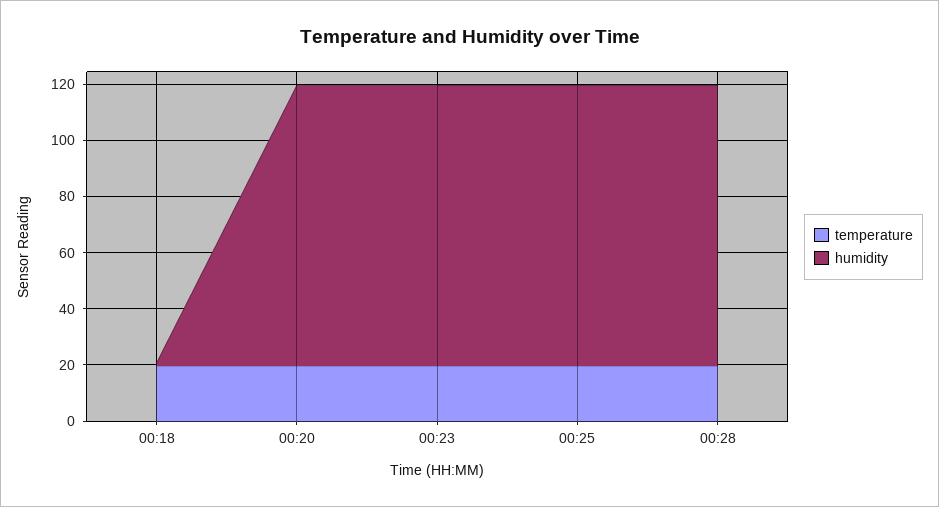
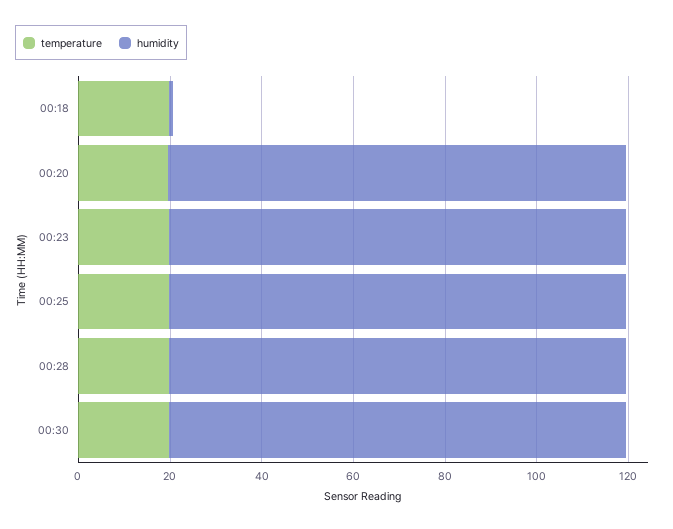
temperature, 00:30: none -> 20
humidity, 00:30: none -> 100

